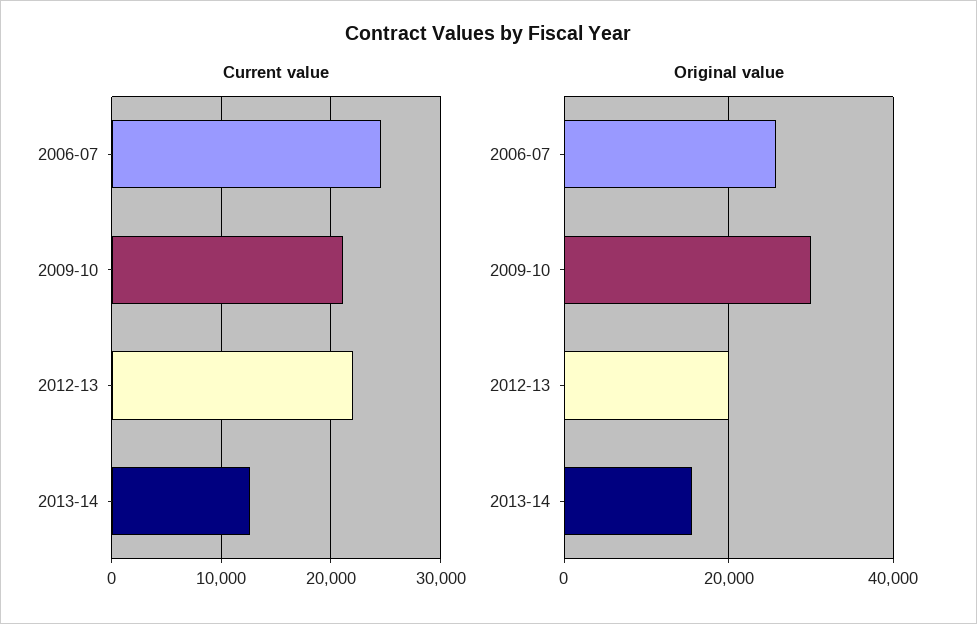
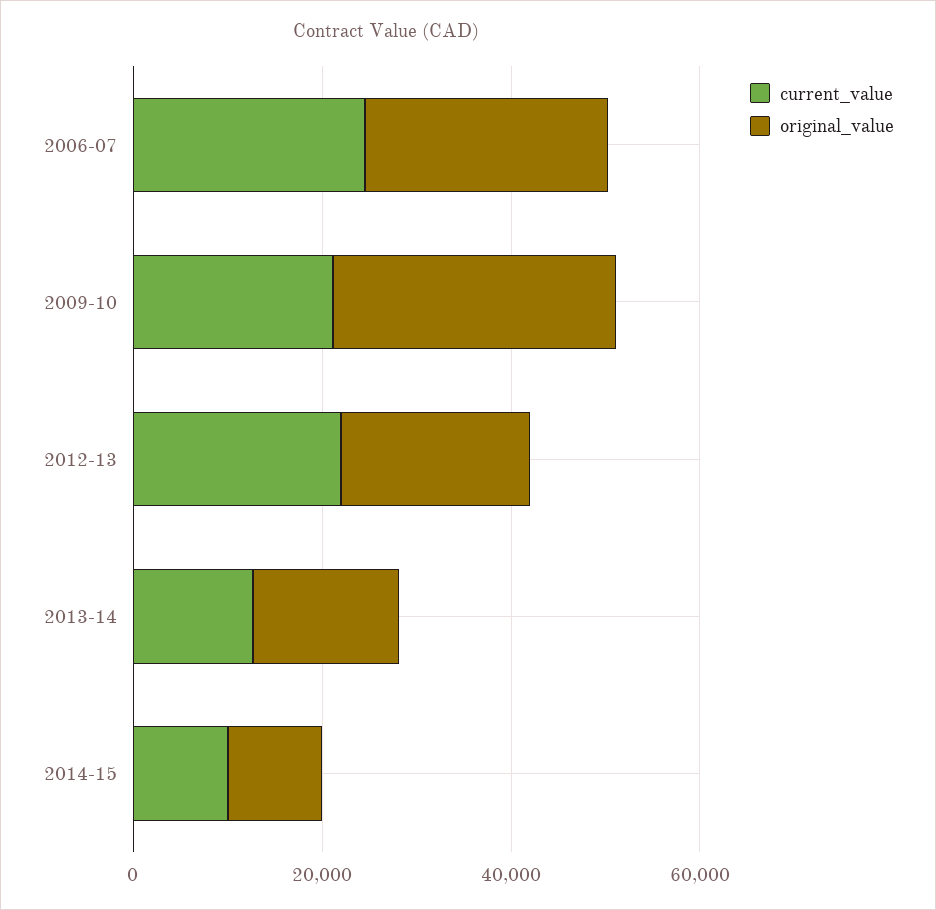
Current value, 2014-15: none -> 10000
Original value, 2014-15: none -> 10000

